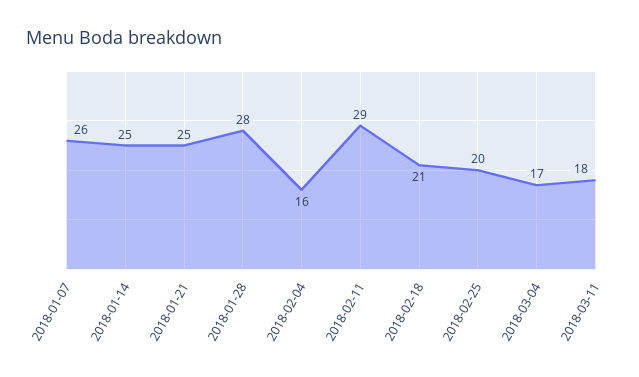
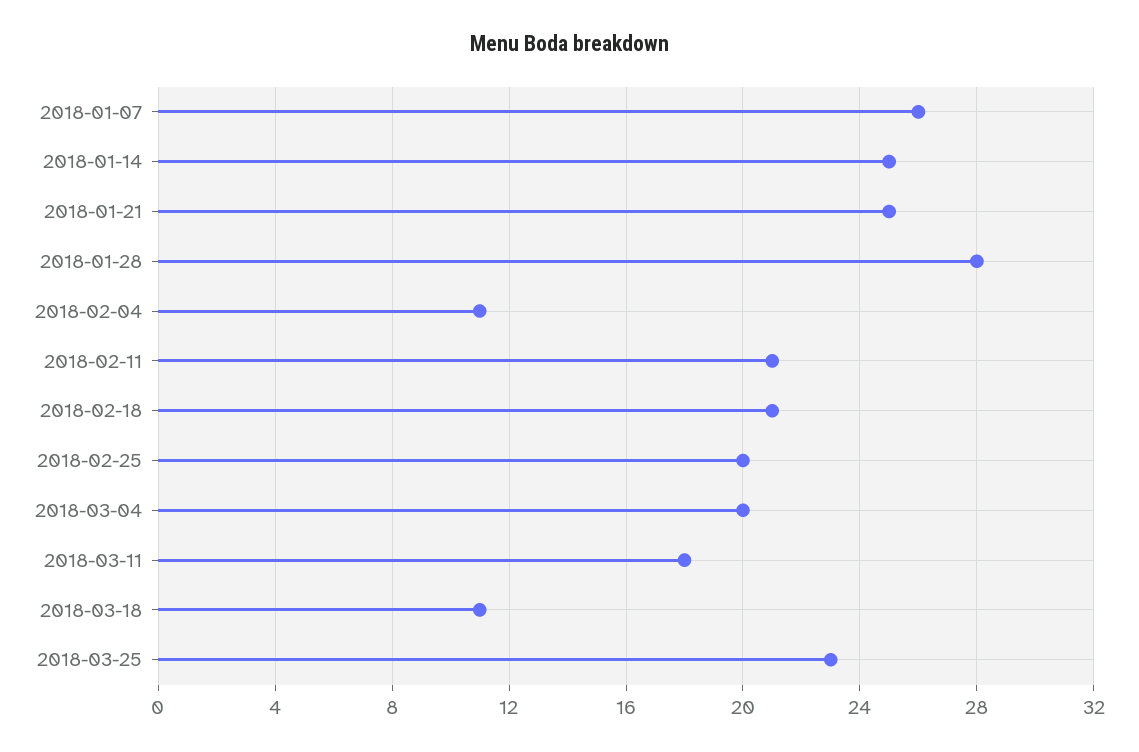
2018-02-04: 16 -> 11
2018-02-11: 29 -> 21
2018-03-04: 17 -> 20
2018-03-18: none -> 11
2018-03-25: none -> 23

